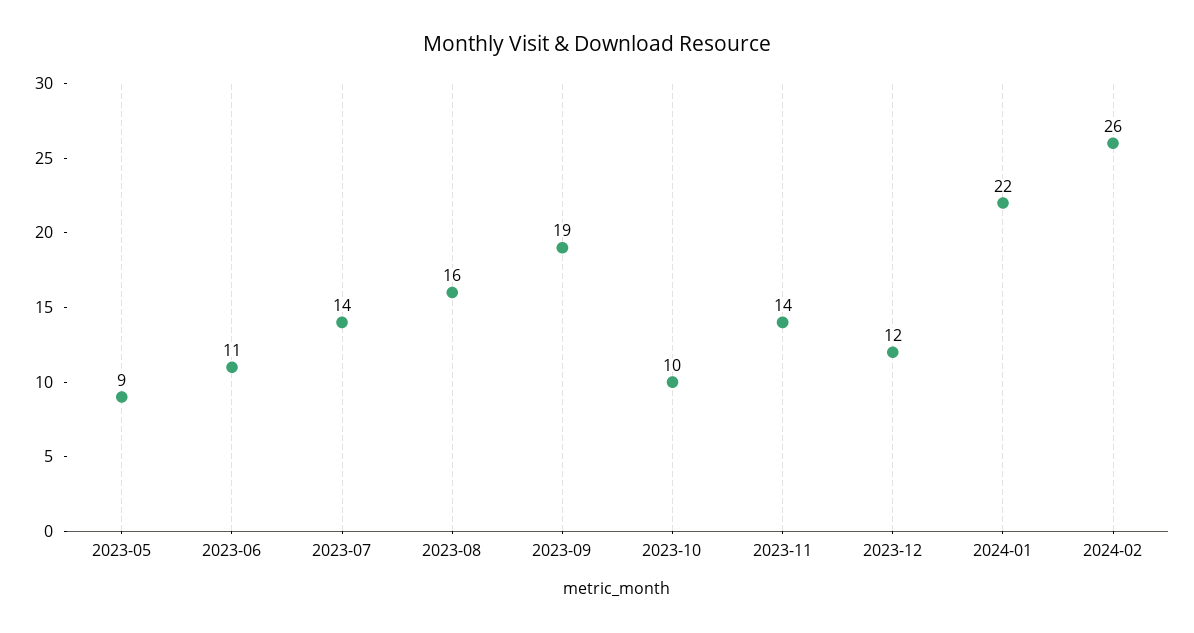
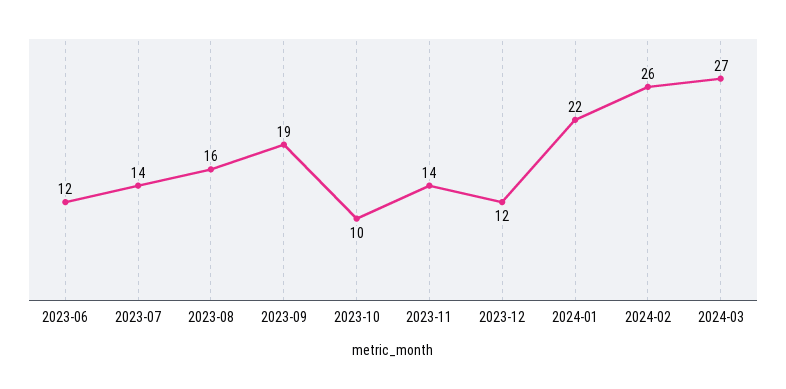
2023-05: 9 -> none
2023-06: 11 -> 12
2024-03: none -> 27

